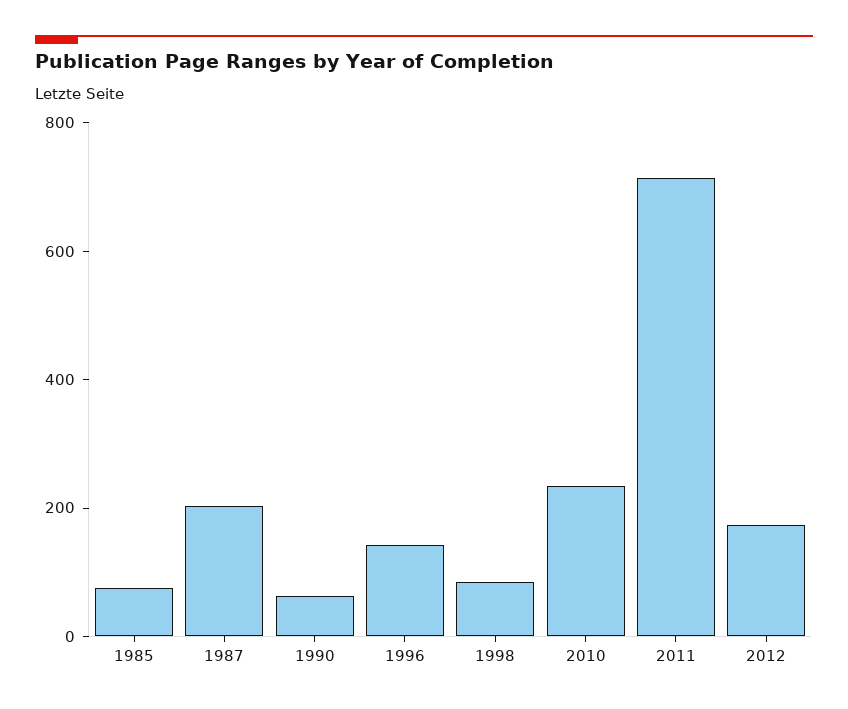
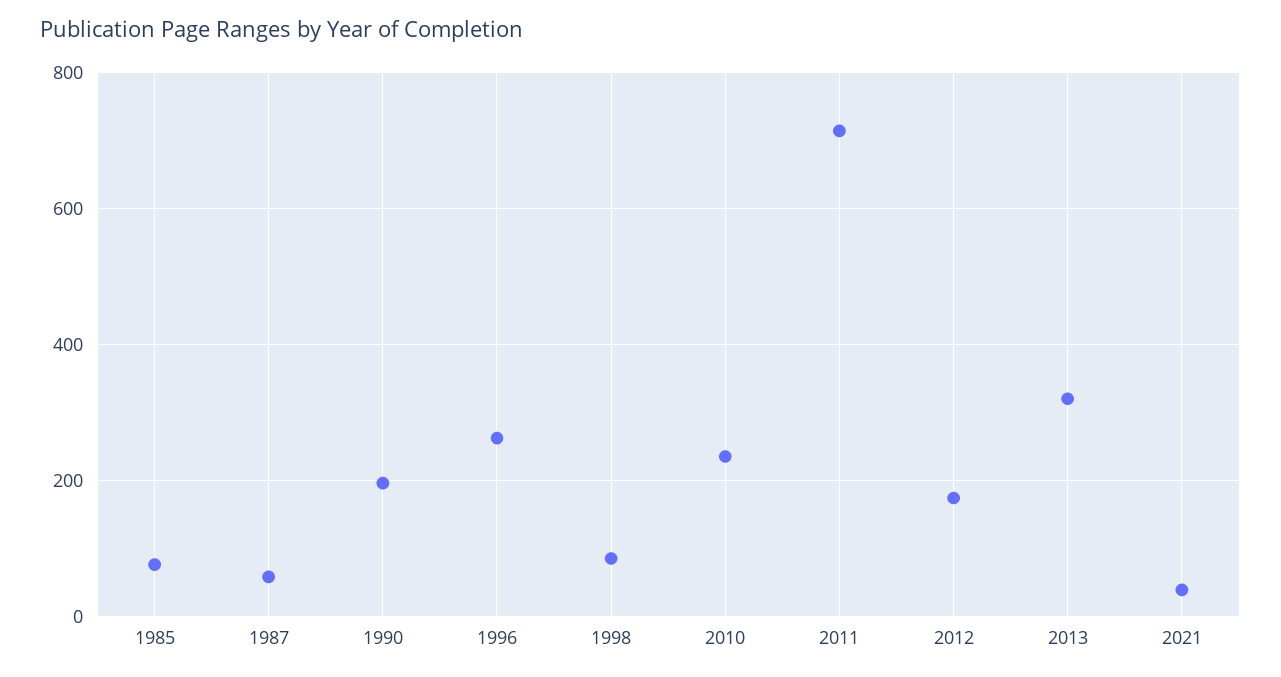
1987: 200 -> 60
1990: 50 -> 200
1996: 150 -> 260
2013: none -> 320
2021: none -> 40

